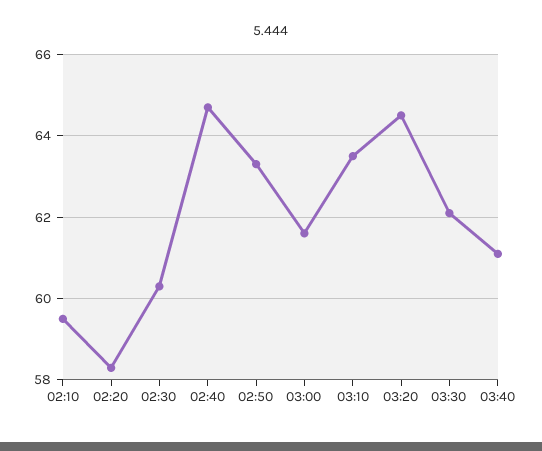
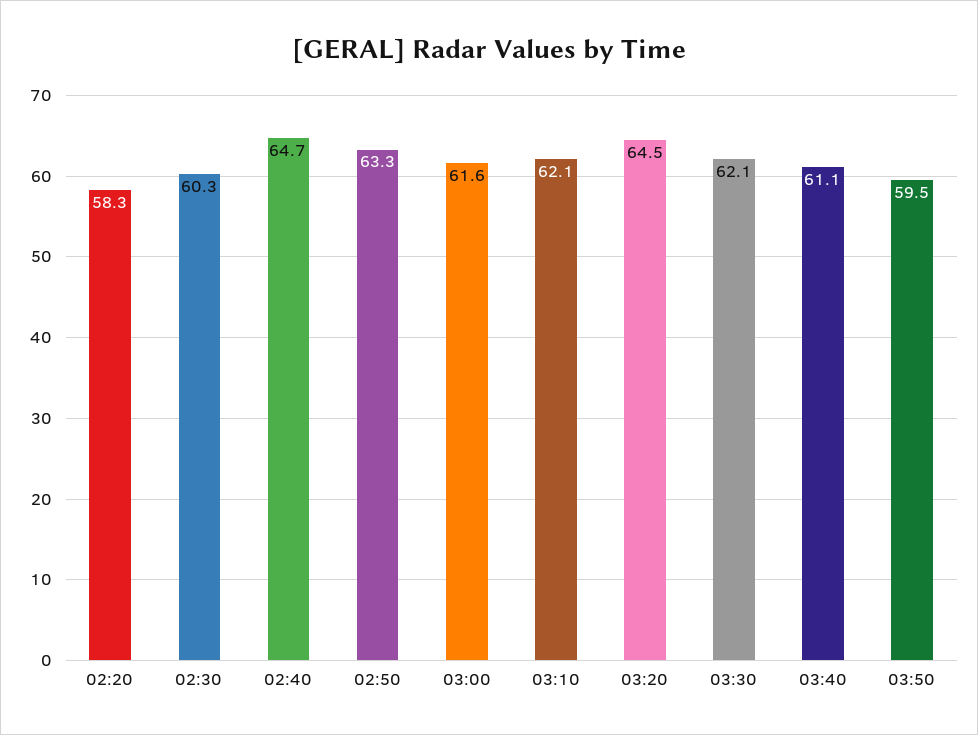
02:10: 59.5 -> none
03:10: 63.5 -> 62.1
03:50: none -> 59.5

